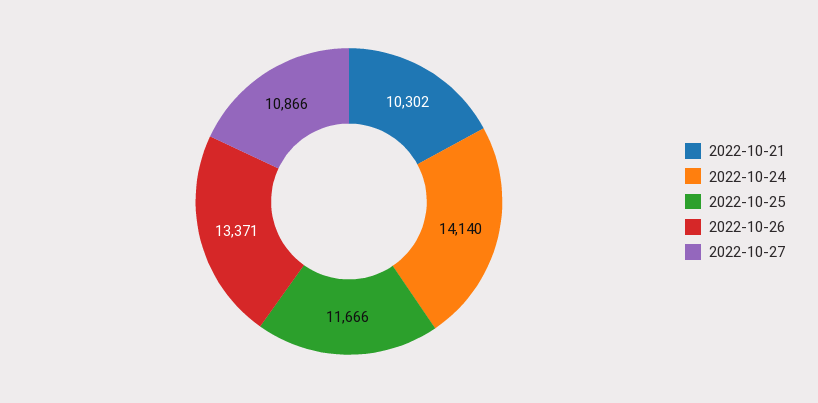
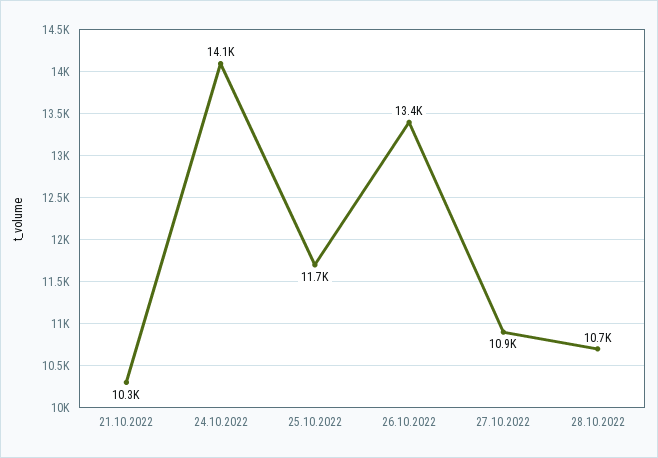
28.10.2022: none -> 10700

